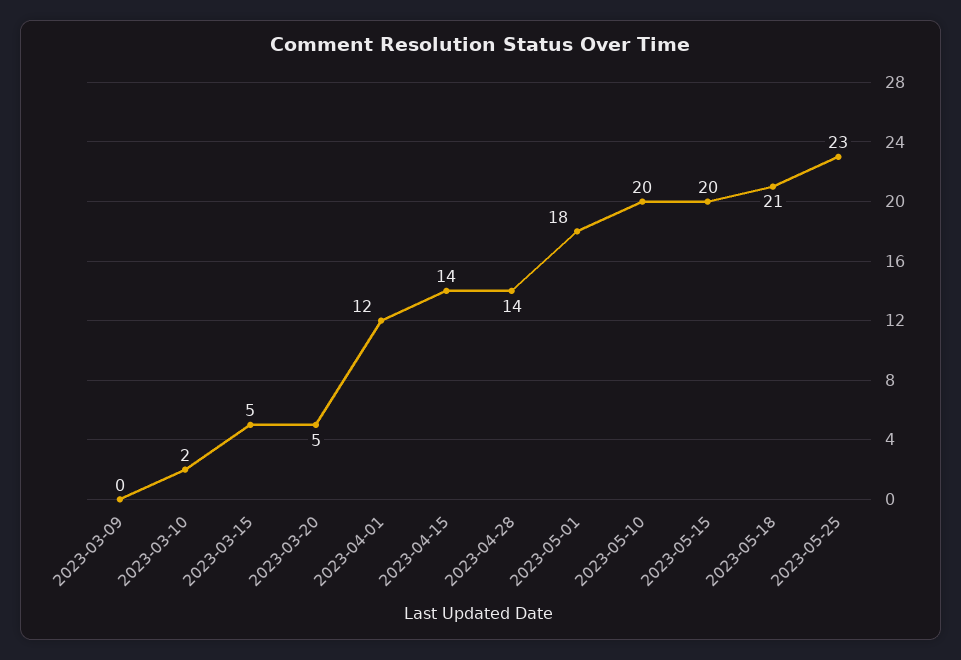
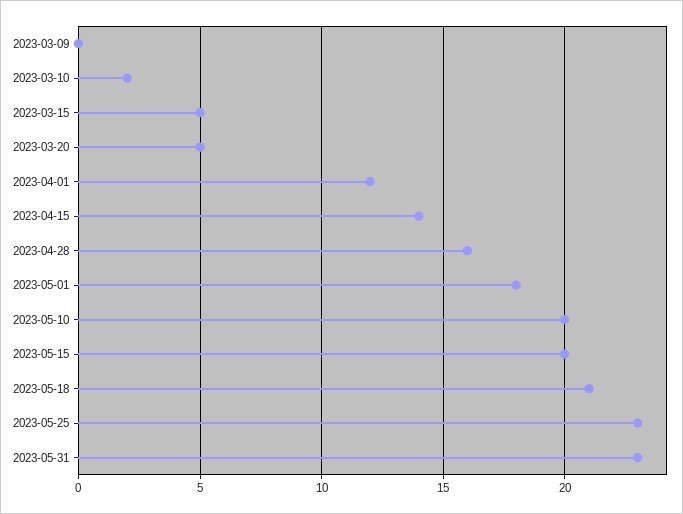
2023-04-28: 14 -> 16
2023-05-31: none -> 23

